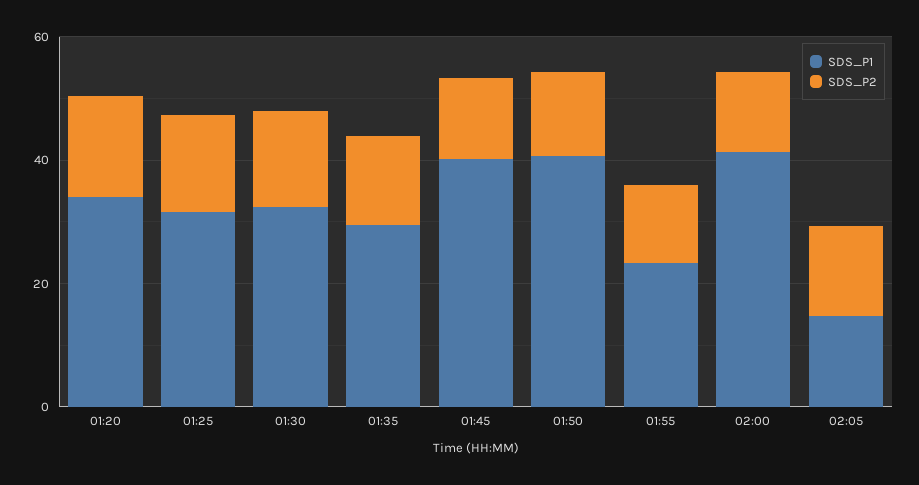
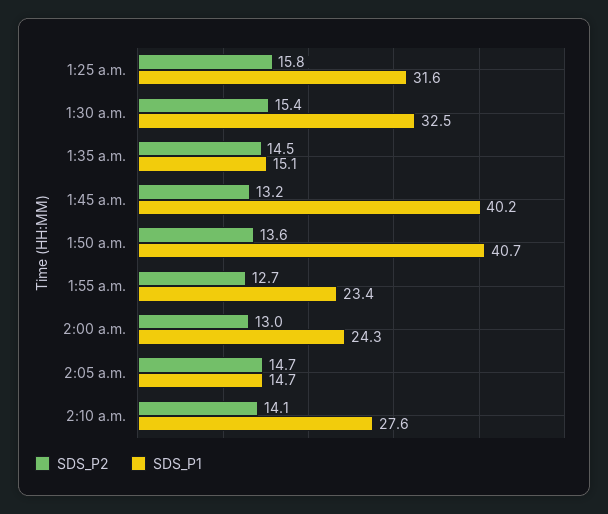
SDS_P1, 01:20: 35 -> none
SDS_P2, 01:20: 15 -> none
SDS_P1, 01:35: 30 -> 15.1
SDS_P1, 02:00: 40 -> 24.3
SDS_P2, 2:10 a.m.: none -> 14.1
SDS_P1, 2:10 a.m.: none -> 27.6

